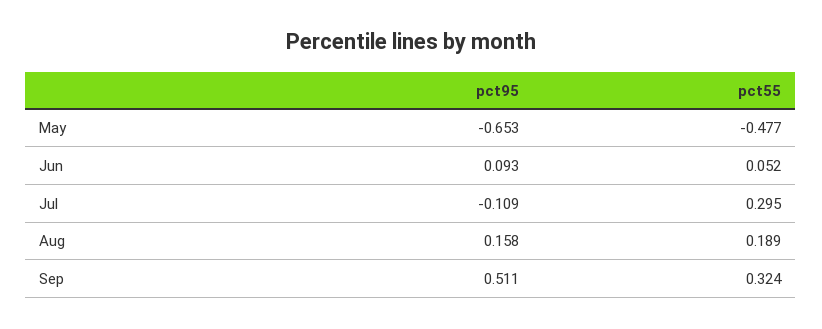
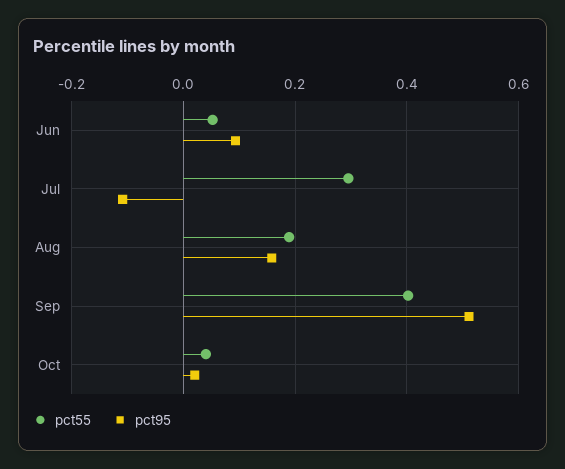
pct95, May: -0.653 -> none
pct55, May: -0.477 -> none
pct55, Sep: 0.324 -> 0.4
pct55, Oct: none -> 0.04
pct95, Oct: none -> 0.02

